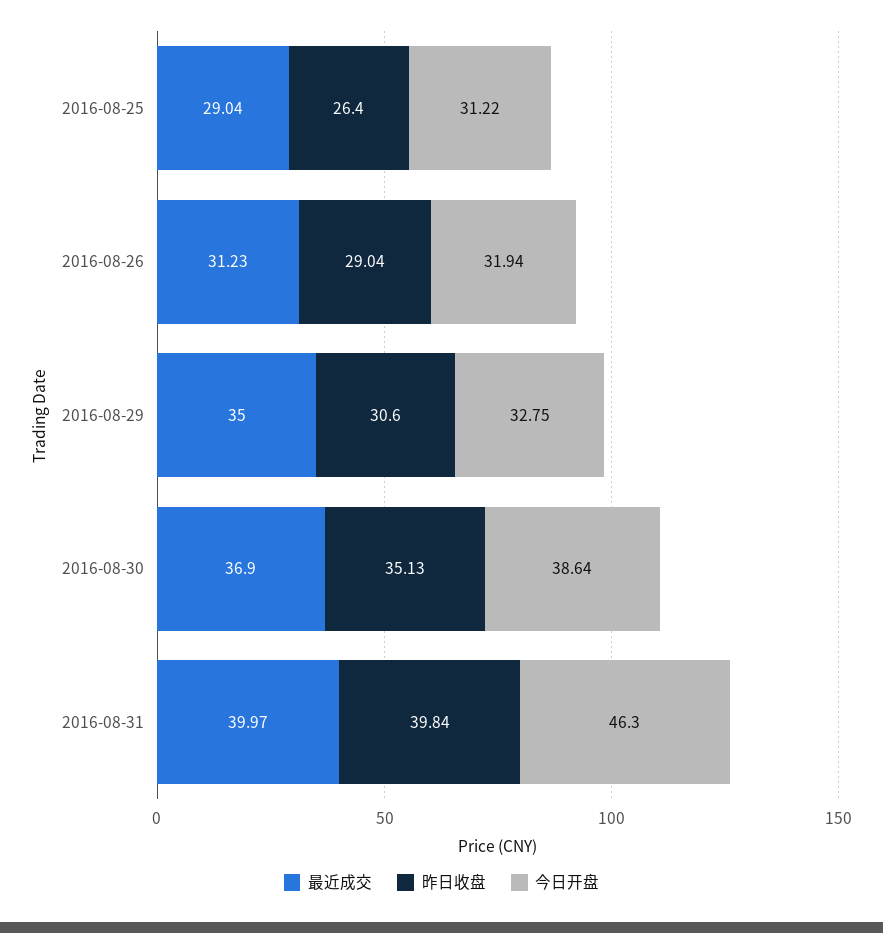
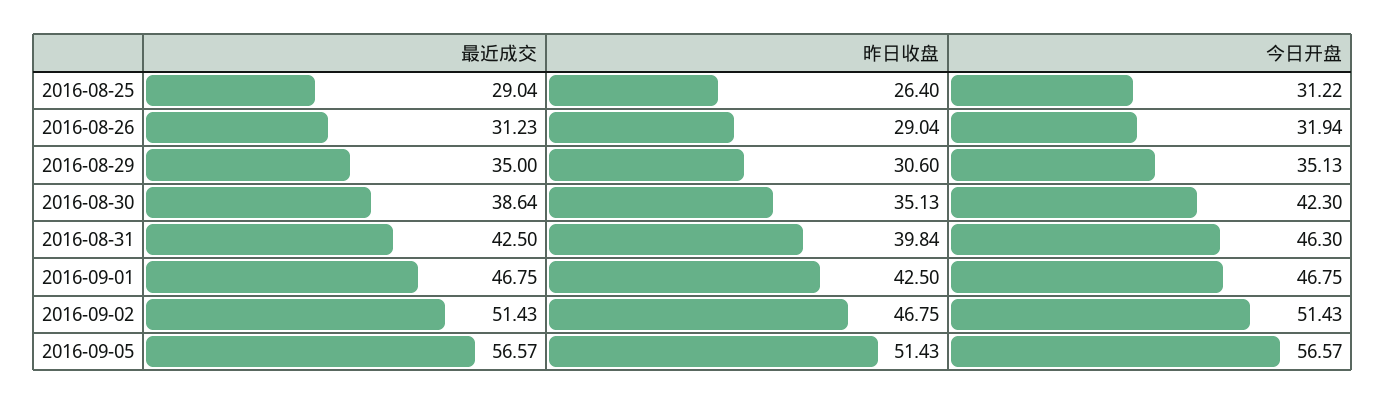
今日开盘, 2016-08-29: 32.75 -> 35.13
最近成交, 2016-08-30: 36.9 -> 38.64
今日开盘, 2016-08-30: 38.64 -> 42.3
最近成交, 2016-08-31: 39.97 -> 42.5
最近成交, 2016-09-01: none -> 46.75
昨日收盘, 2016-09-01: none -> 42.5
今日开盘, 2016-09-01: none -> 46.75
最近成交, 2016-09-02: none -> 51.43
昨日收盘, 2016-09-02: none -> 46.75
今日开盘, 2016-09-02: none -> 51.43
最近成交, 2016-09-05: none -> 56.57
昨日收盘, 2016-09-05: none -> 51.43
今日开盘, 2016-09-05: none -> 56.57

